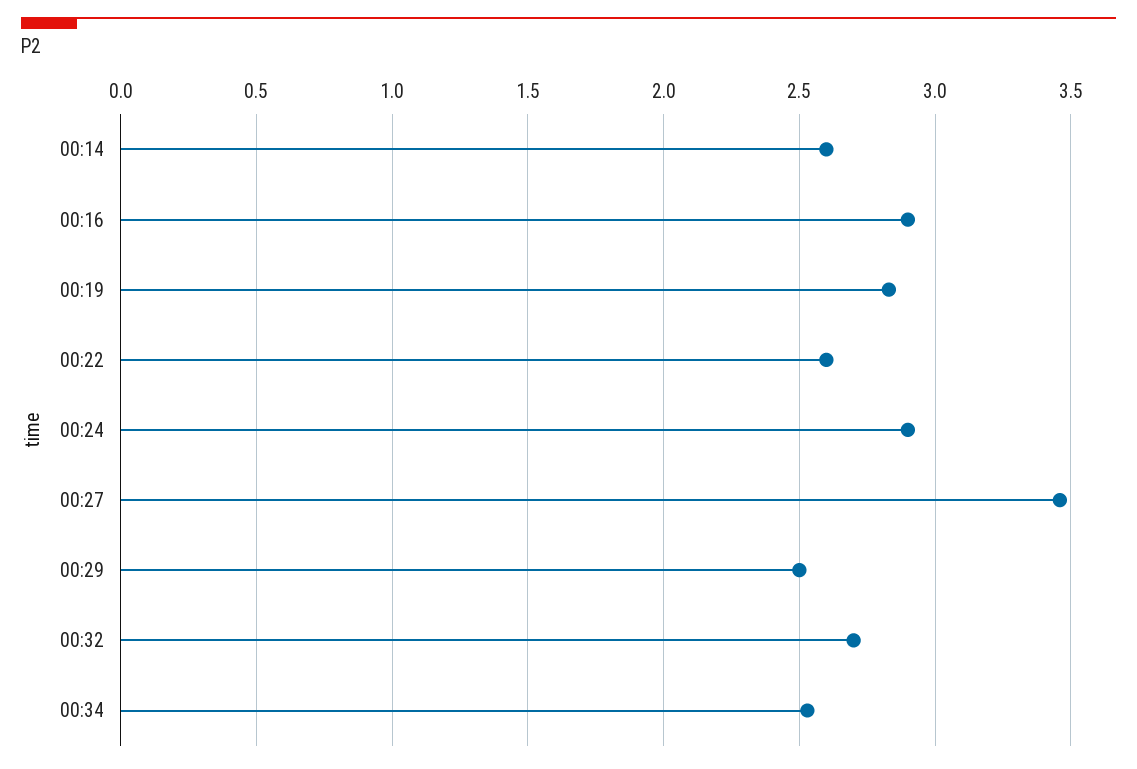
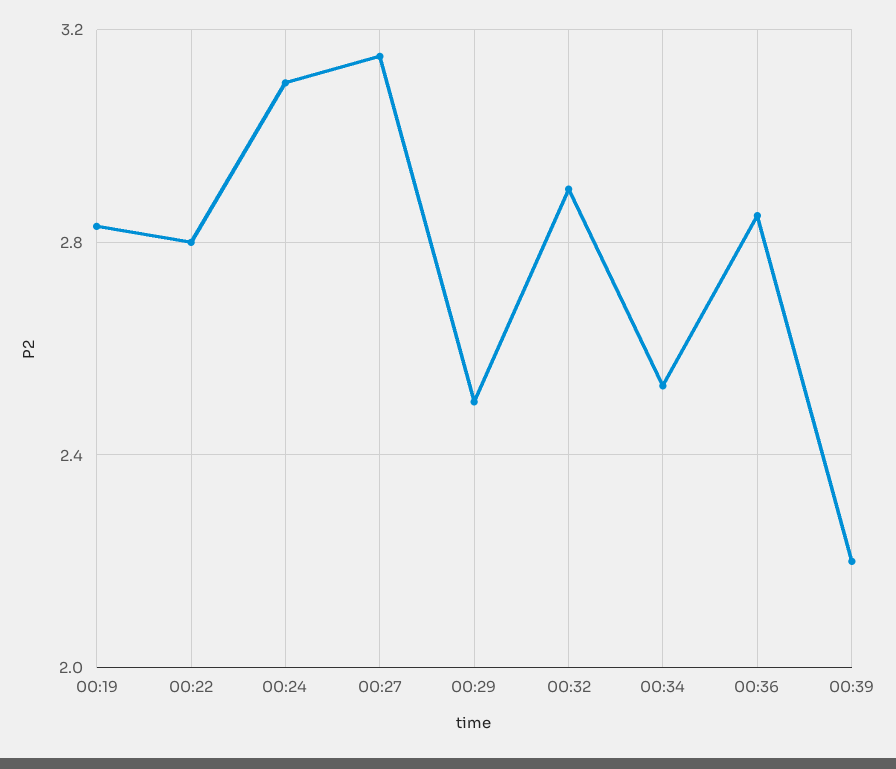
00:14: 2.6 -> none
00:16: 2.9 -> none
00:22: 2.6 -> 2.8
00:24: 2.9 -> 3.1
00:27: 3.45 -> 3.15
00:32: 2.7 -> 2.9
00:36: none -> 2.85
00:39: none -> 2.2

